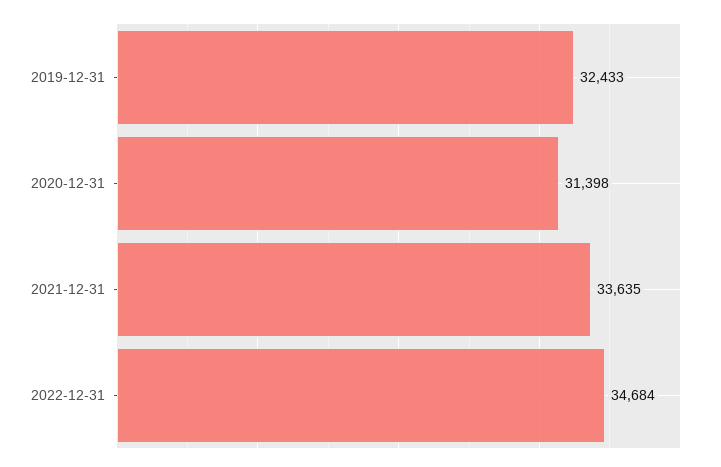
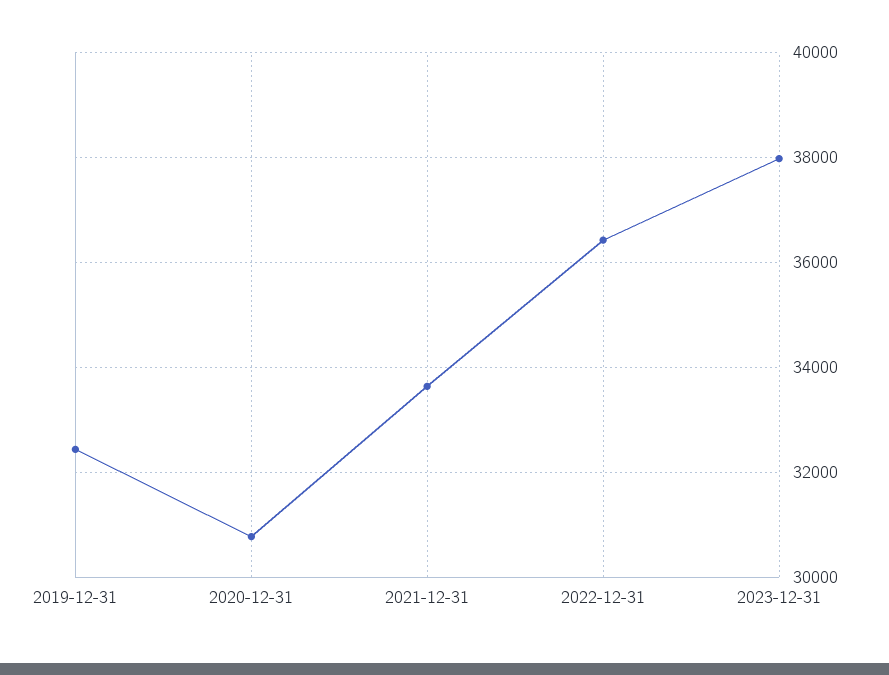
2020-12-31: 31398 -> 30800
2022-12-31: 34684 -> 36400
2023-12-31: none -> 38000

